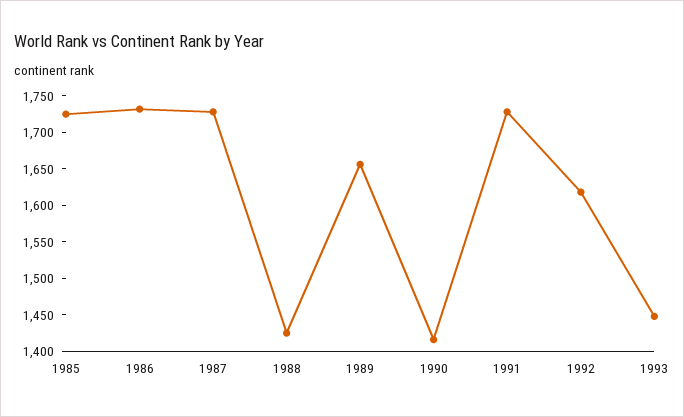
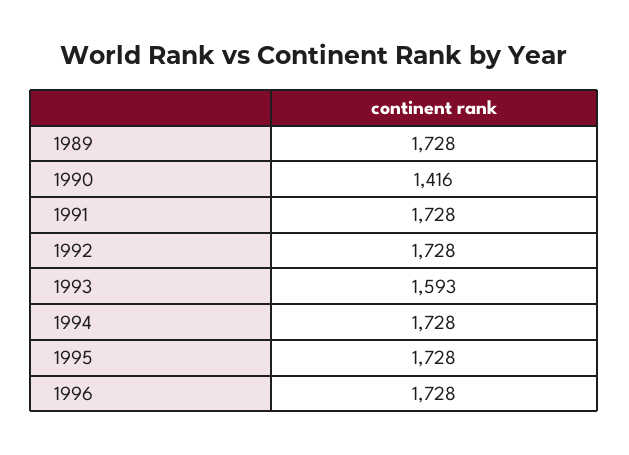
1985: 1725 -> none
1986: 1725 -> none
1987: 1725 -> none
1988: 1425 -> none
1989: 1650 -> 1728
1992: 1625 -> 1728
1993: 1450 -> 1593
1994: none -> 1728
1995: none -> 1728
1996: none -> 1728

